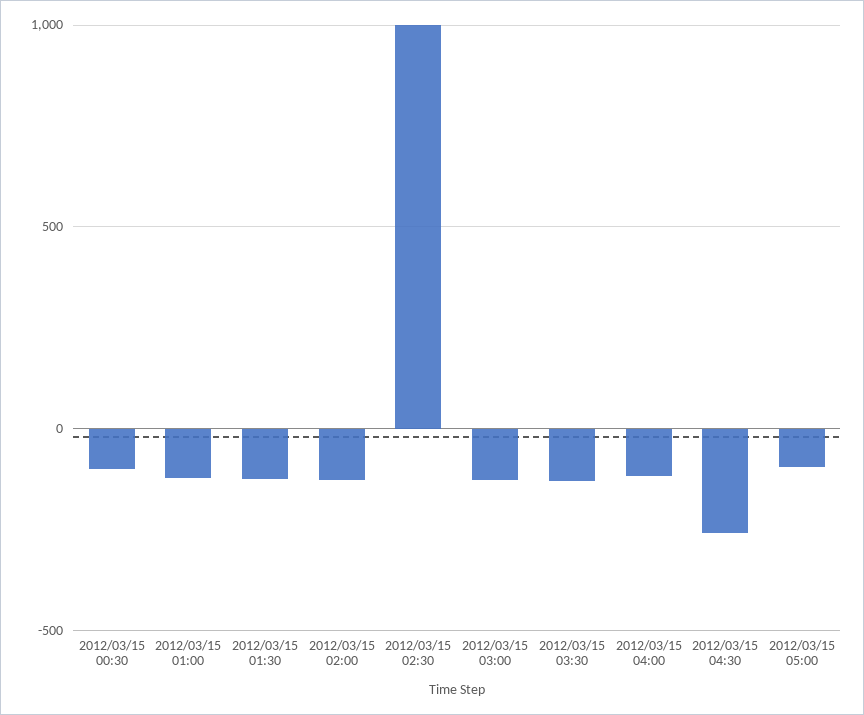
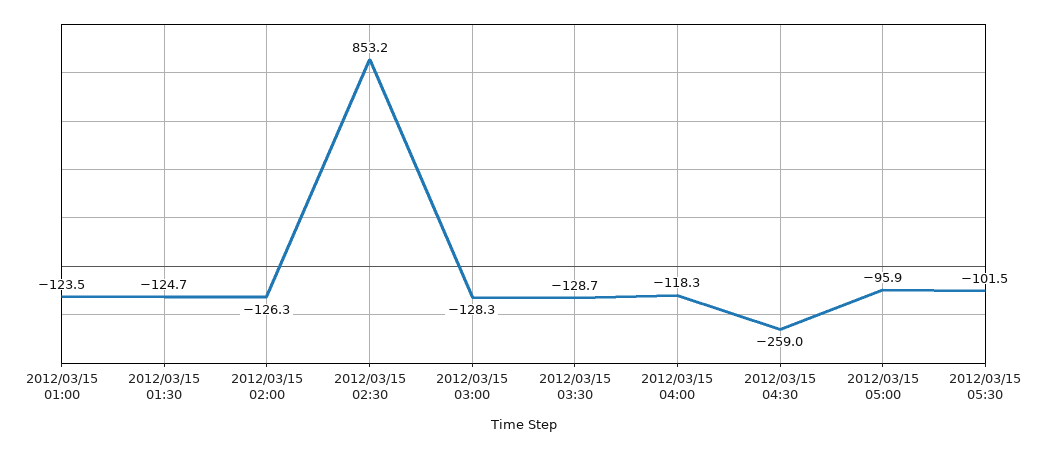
2012/03/15 00:30: -100 -> none
2012/03/15 02:30: 1000 -> 853.2
2012/03/15 05:30: none -> -101.5

